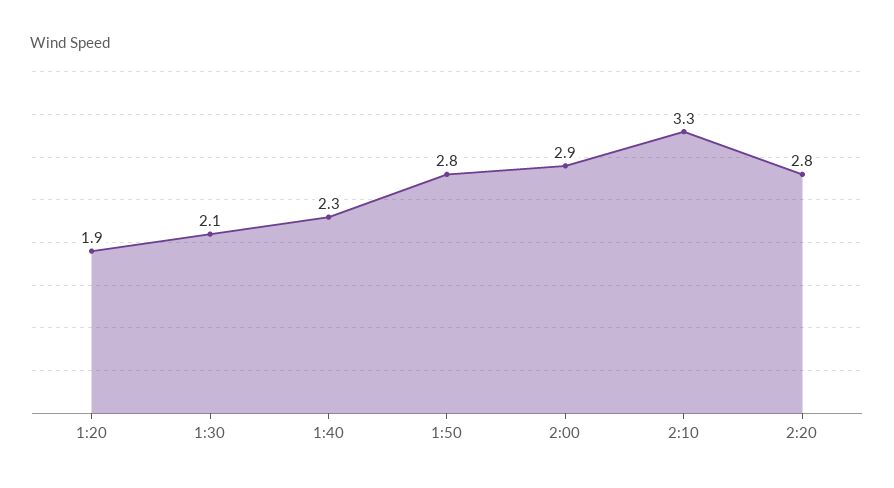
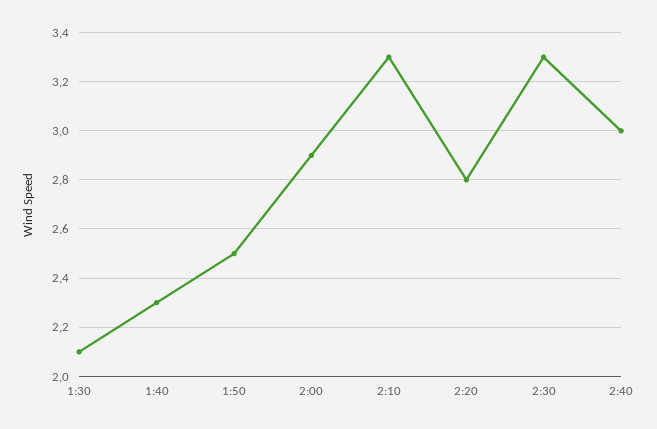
1:20: 1.9 -> none
1:50: 2.8 -> 2.5
2:30: none -> 3.3
2:40: none -> 3

